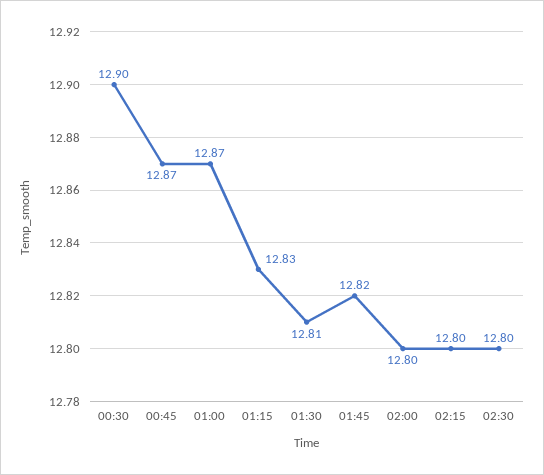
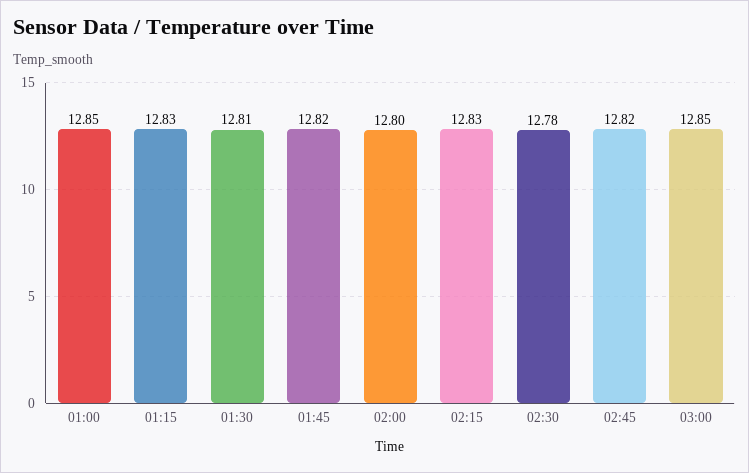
00:30: 12.9 -> none
00:45: 12.87 -> none
01:00: 12.87 -> 12.85
02:15: 12.8 -> 12.83
02:30: 12.8 -> 12.78
02:45: none -> 12.82
03:00: none -> 12.85

